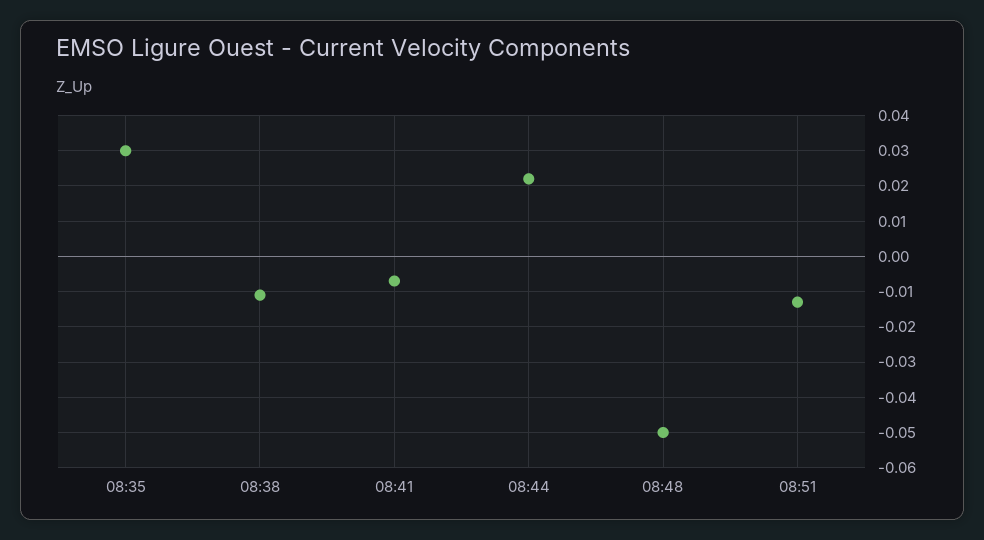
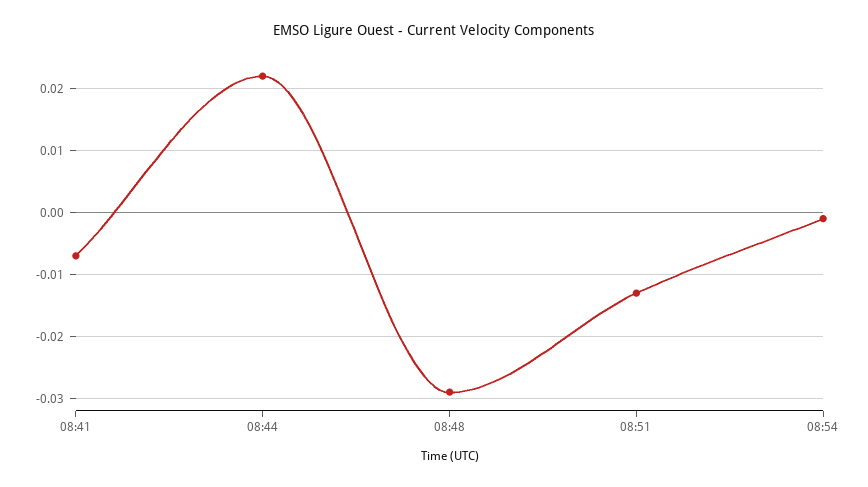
08:35: 0.03 -> none
08:38: -0.01 -> none
08:48: -0.05 -> -0.029
08:54: none -> -0.001

